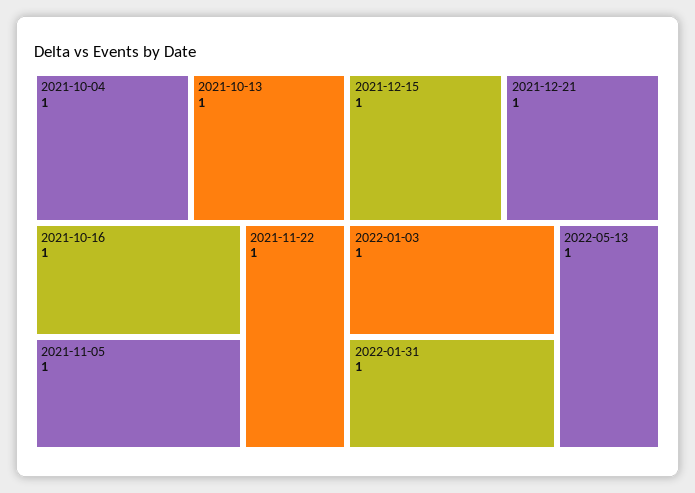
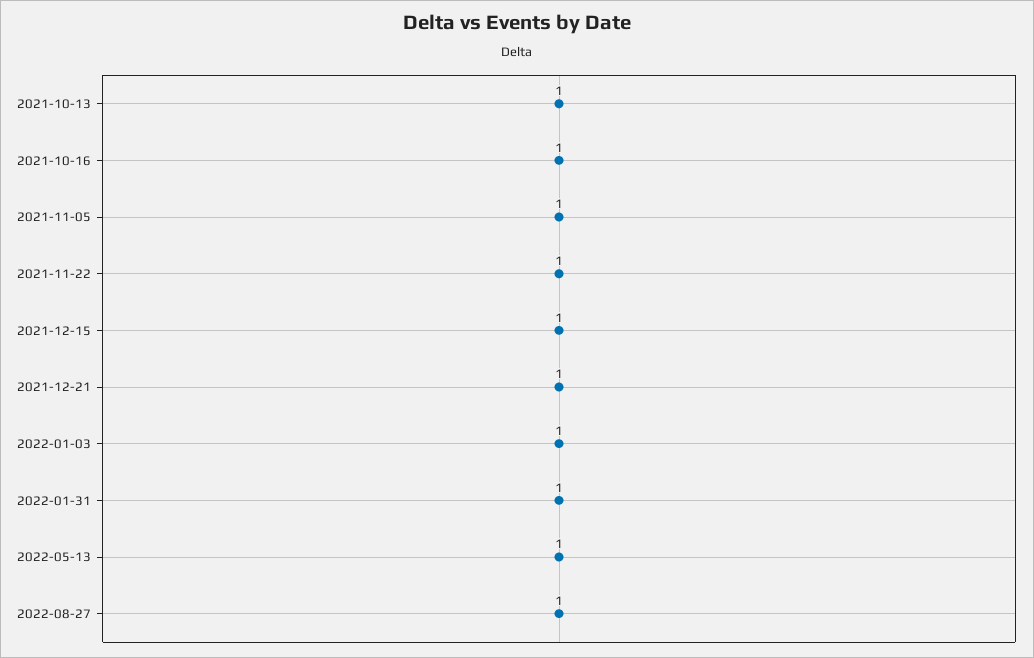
2021-10-04: 1 -> none
2022-08-27: none -> 1

